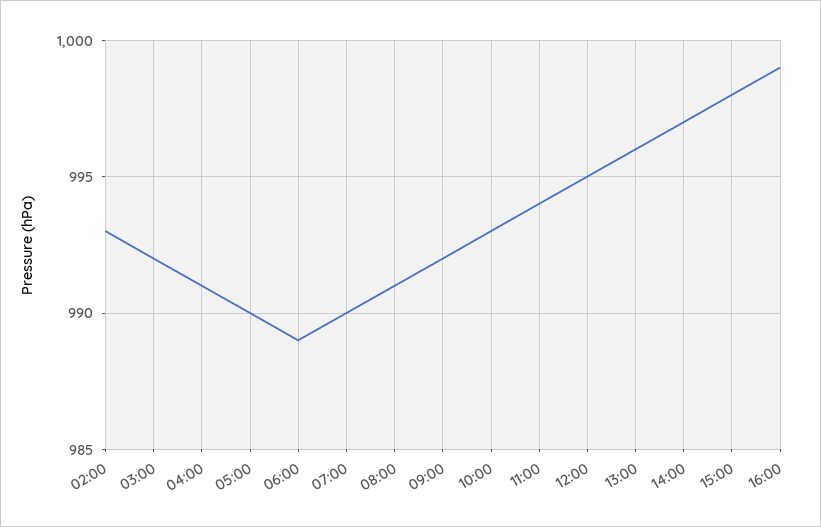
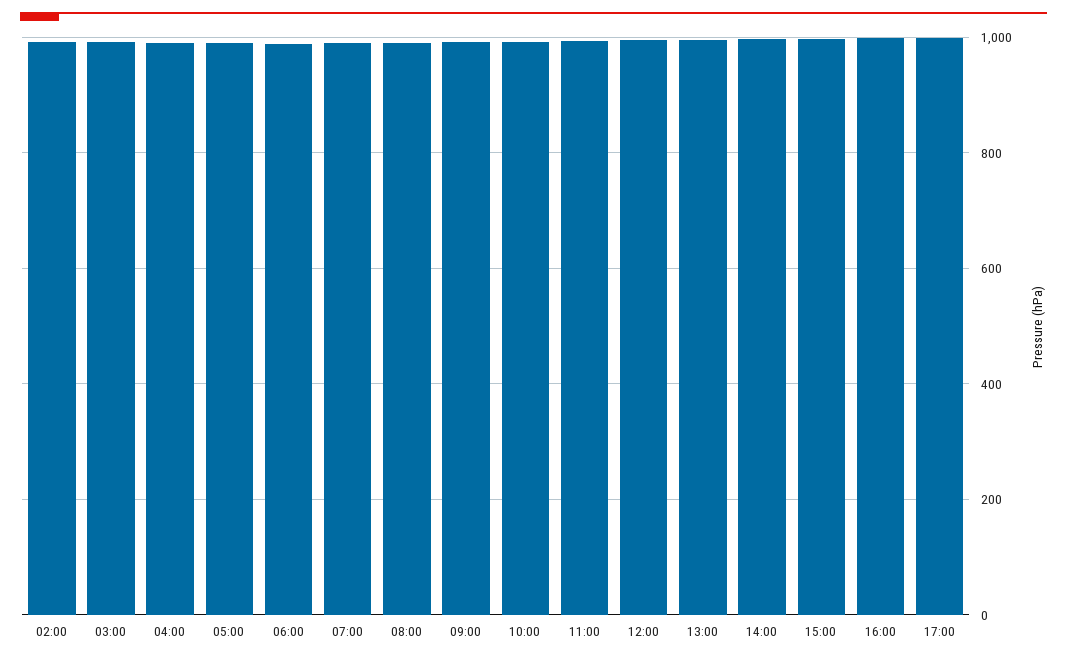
17:00: none -> 1000

